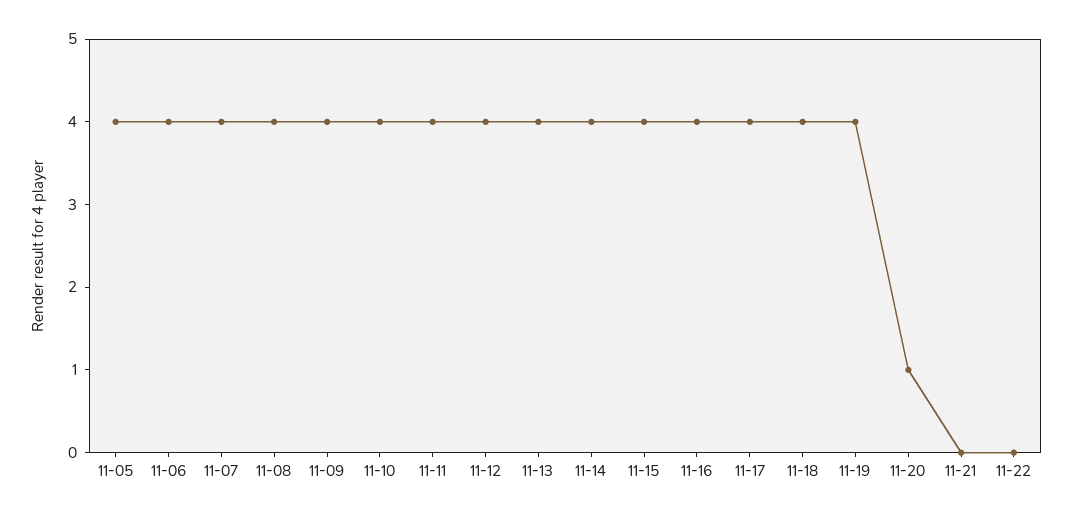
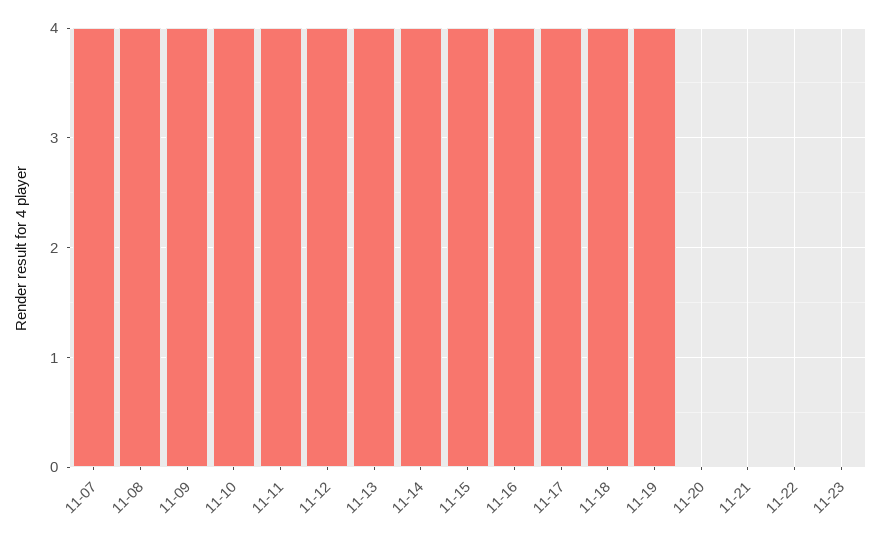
11-05: 4 -> none
11-06: 4 -> none
11-20: 1 -> 0
11-23: none -> 0

